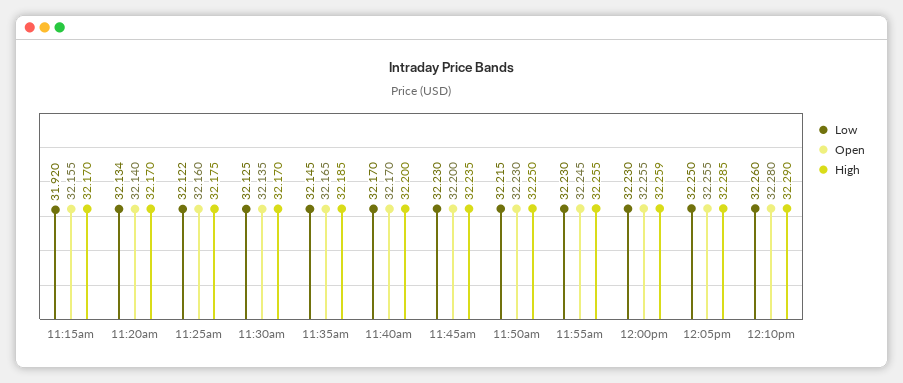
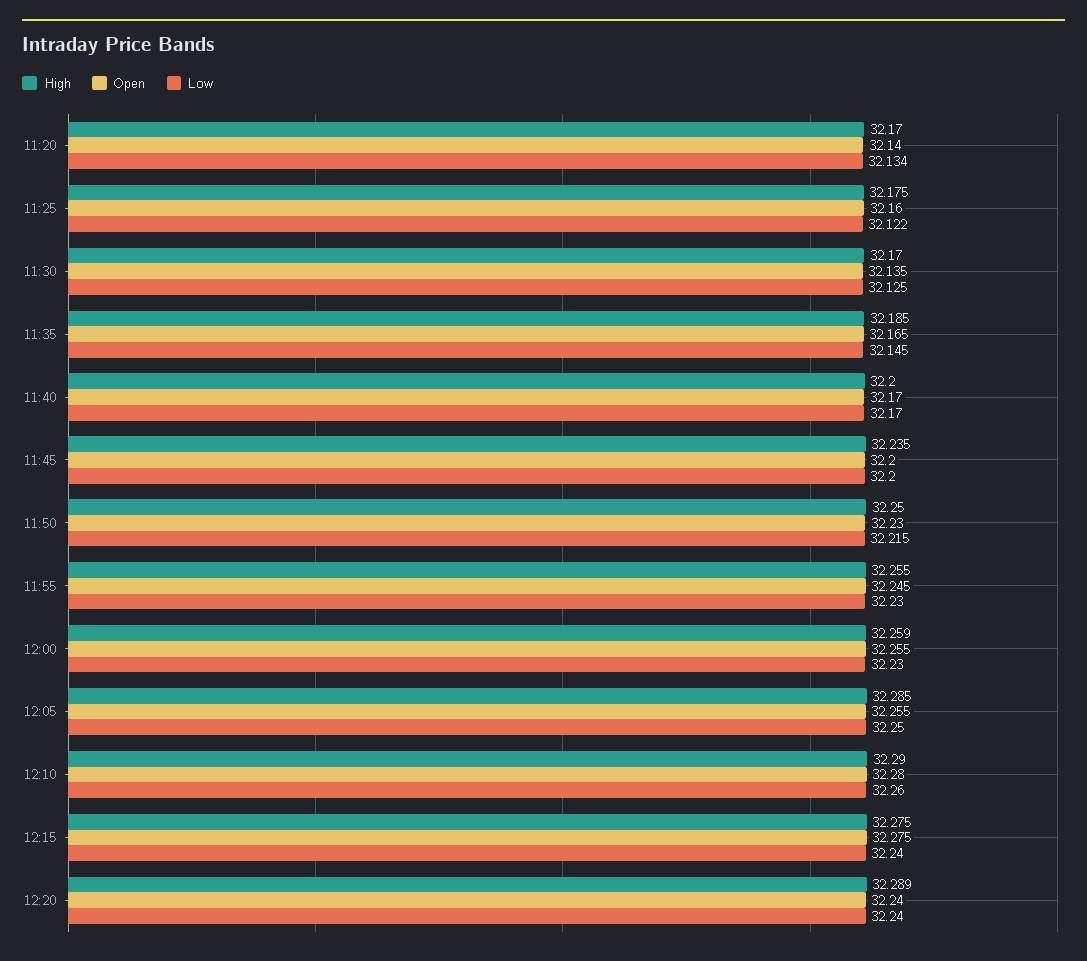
Low, 11:15am: 31.92 -> none
Open, 11:15am: 32.155 -> none
High, 11:15am: 32.17 -> none
Low, 11:45am: 32.23 -> 32.2
High, 12:15: none -> 32.275
Open, 12:15: none -> 32.275
Low, 12:15: none -> 32.24
High, 12:20: none -> 32.289
Open, 12:20: none -> 32.24
Low, 12:20: none -> 32.24

